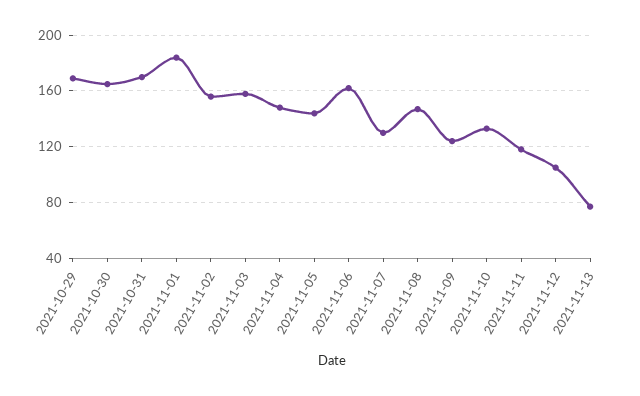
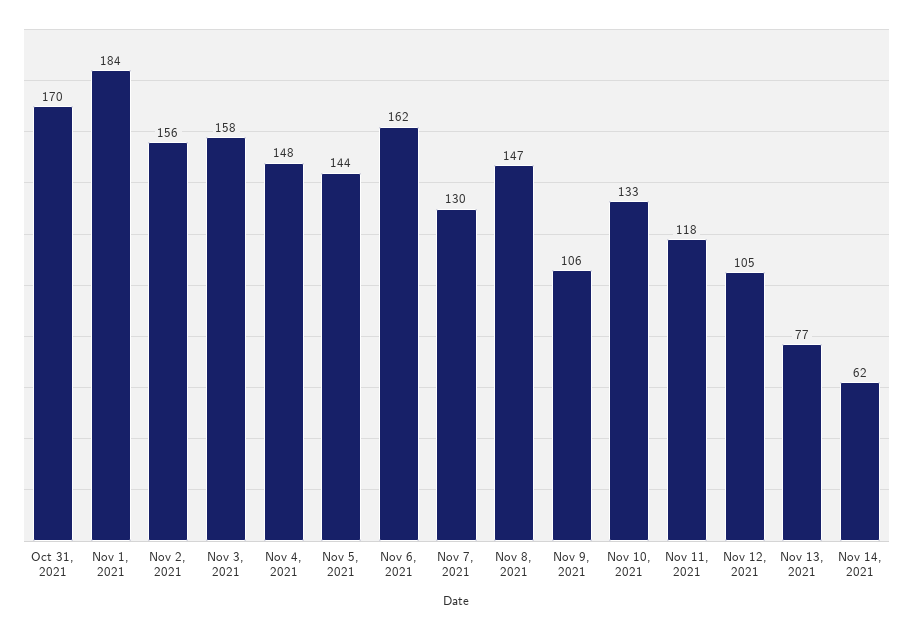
2021-10-29: 170 -> none
2021-10-30: 165 -> none
2021-11-09: 125 -> 106
Nov 14, 2021: none -> 62

